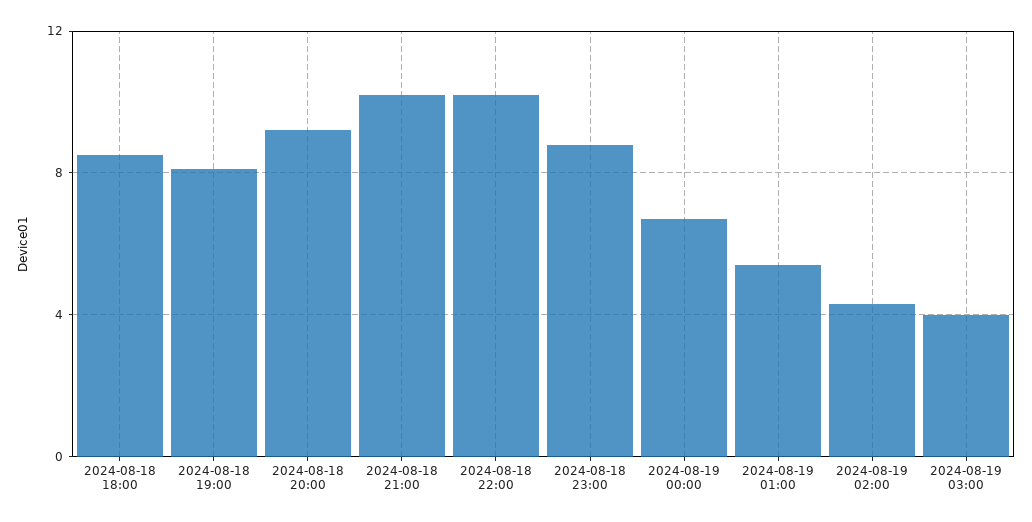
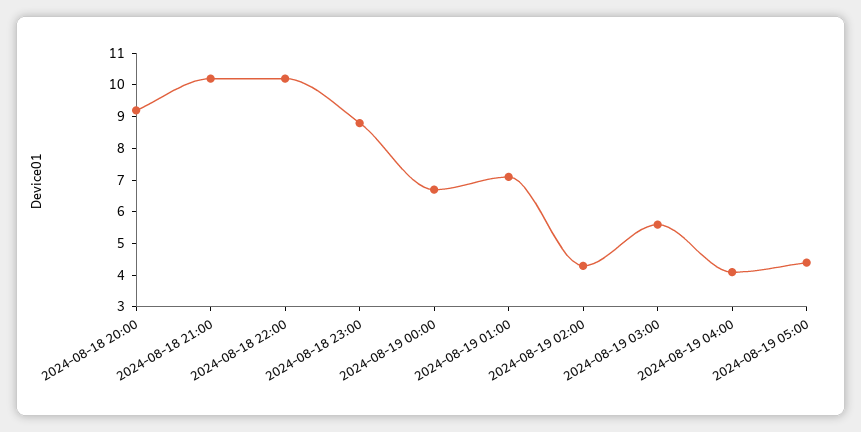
2024-08-18 18:00: 8.5 -> none
2024-08-18 19:00: 8 -> none
2024-08-19 01:00: 5.5 -> 7
2024-08-19 03:00: 4 -> 5.5
2024-08-19 04:00: none -> 4
2024-08-19 05:00: none -> 4.5

